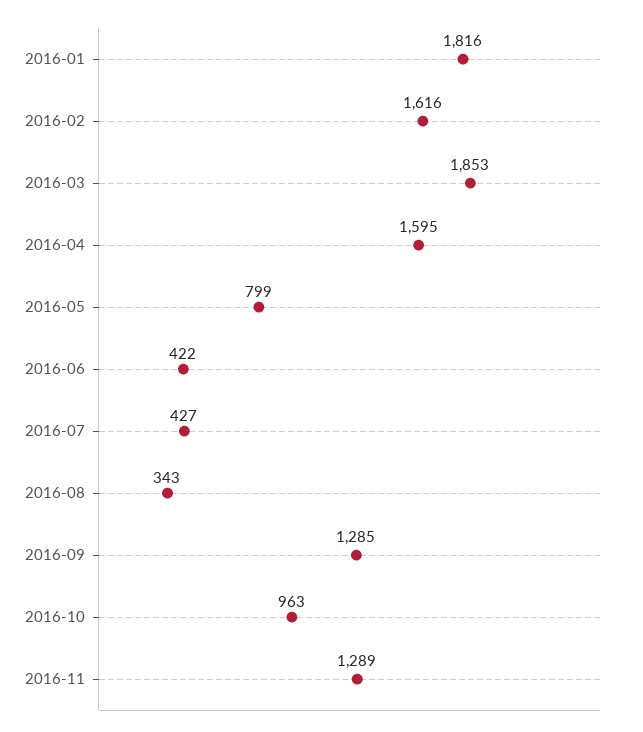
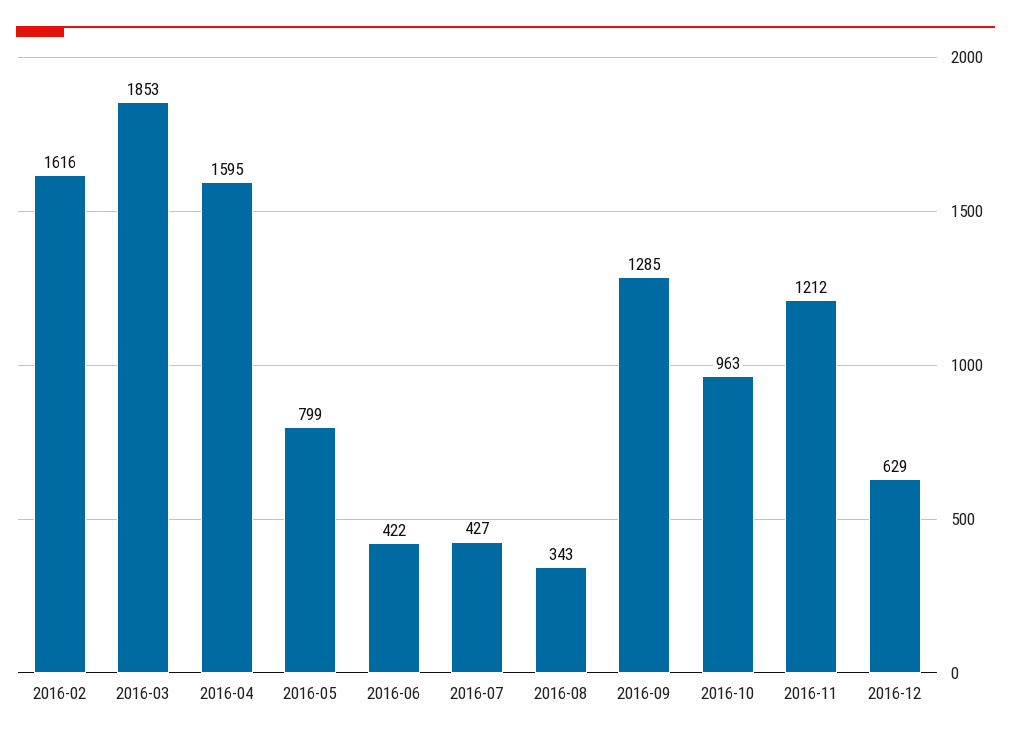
2016-01: 1816 -> none
2016-11: 1289 -> 1212
2016-12: none -> 629

